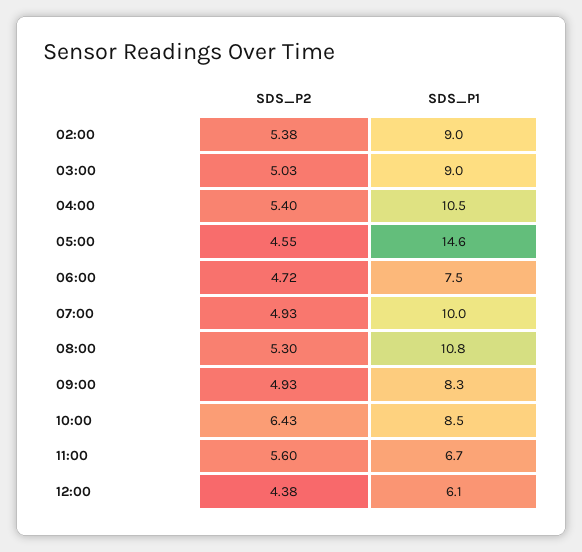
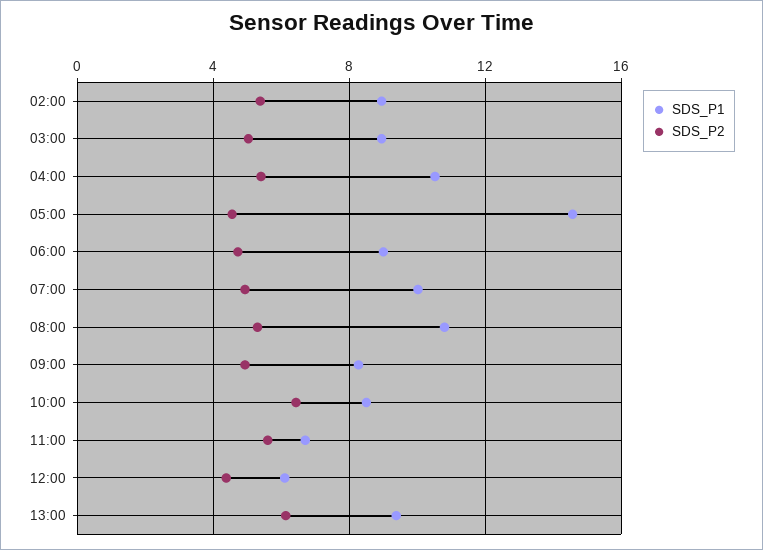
SDS_P1, 06:00: 7.5 -> 9
SDS_P1, 13:00: none -> 9.5
SDS_P2, 13:00: none -> 6

